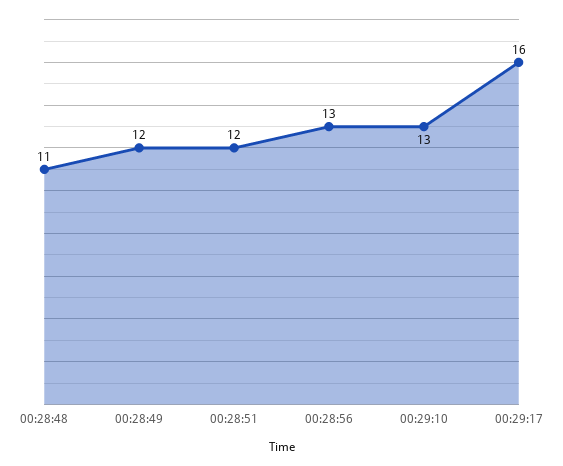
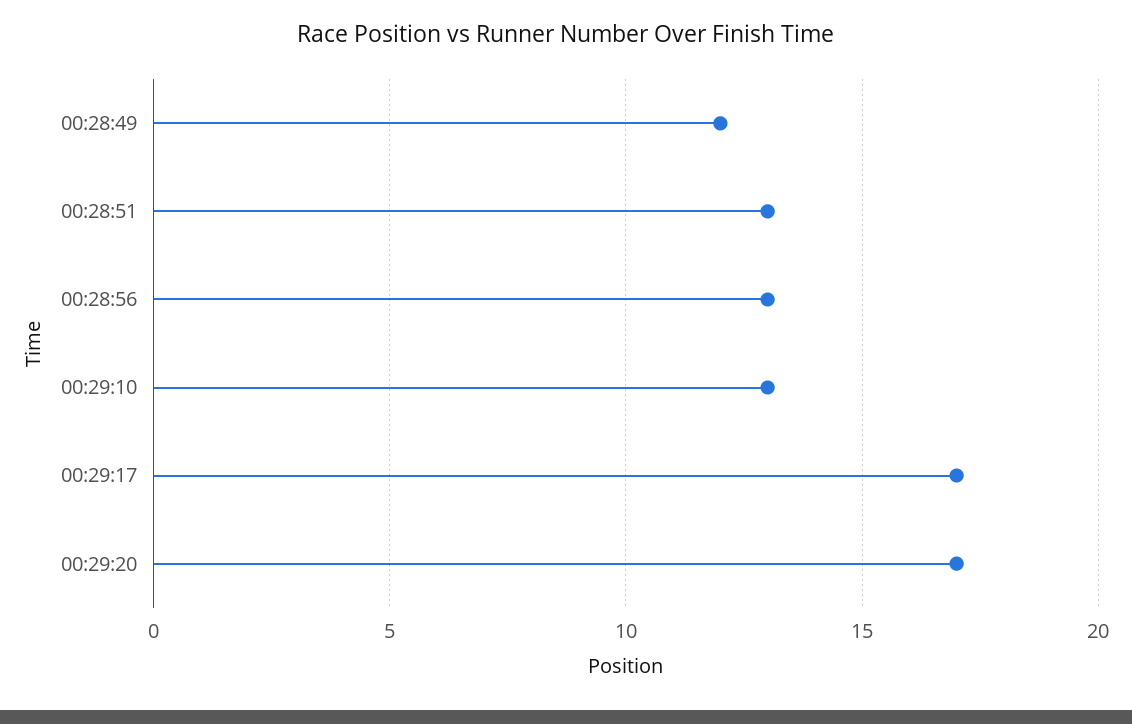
00:28:48: 11 -> none
00:28:51: 12 -> 13
00:29:17: 16 -> 17
00:29:20: none -> 17

